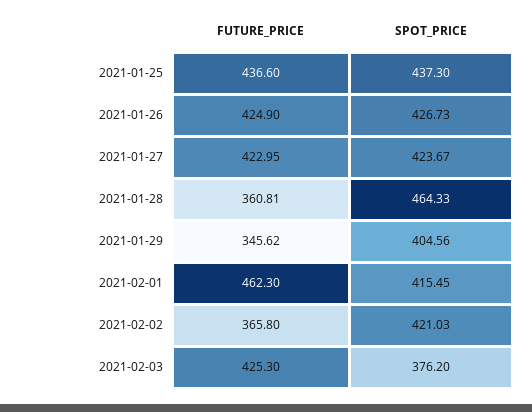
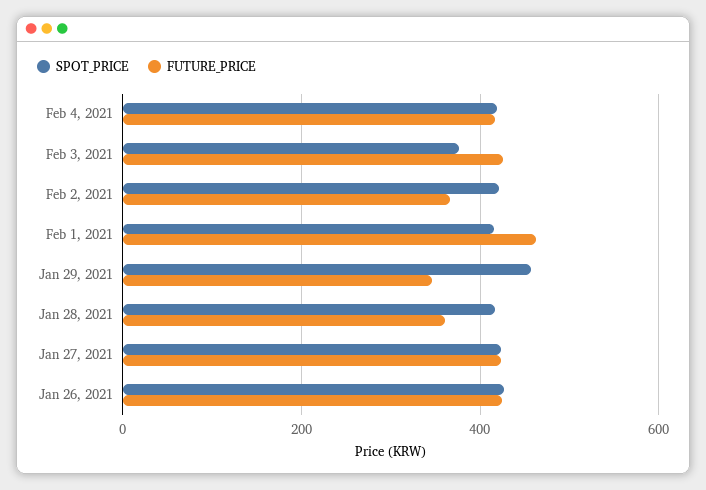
FUTURE_PRICE, 2021-01-25: 436.6 -> none
SPOT_PRICE, 2021-01-25: 437.3 -> none
SPOT_PRICE, 2021-01-28: 464.33 -> 420
SPOT_PRICE, 2021-01-29: 404.56 -> 460
SPOT_PRICE, Feb 4, 2021: none -> 420
FUTURE_PRICE, Feb 4, 2021: none -> 420

